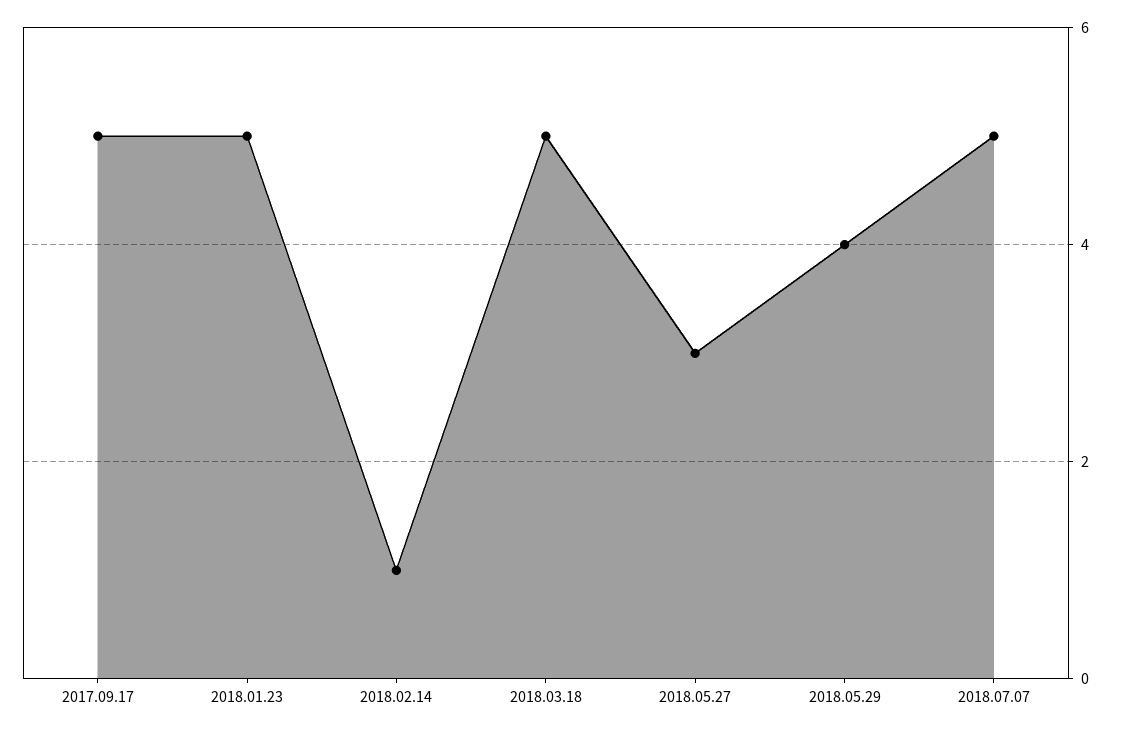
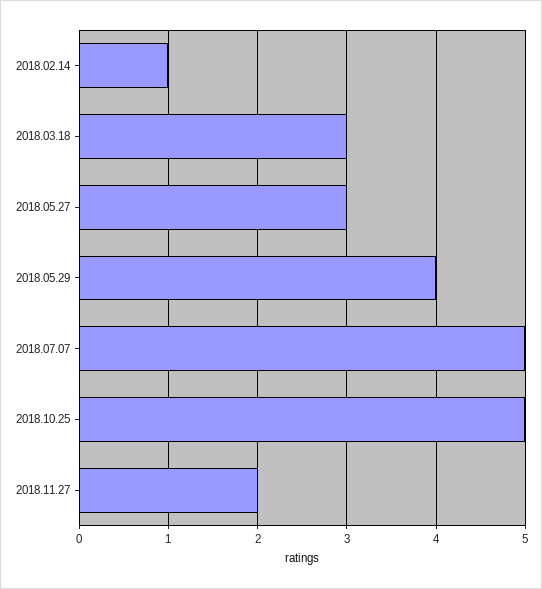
2017.09.17: 5 -> none
2018.01.23: 5 -> none
2018.03.18: 5 -> 3
2018.10.25: none -> 5
2018.11.27: none -> 2

